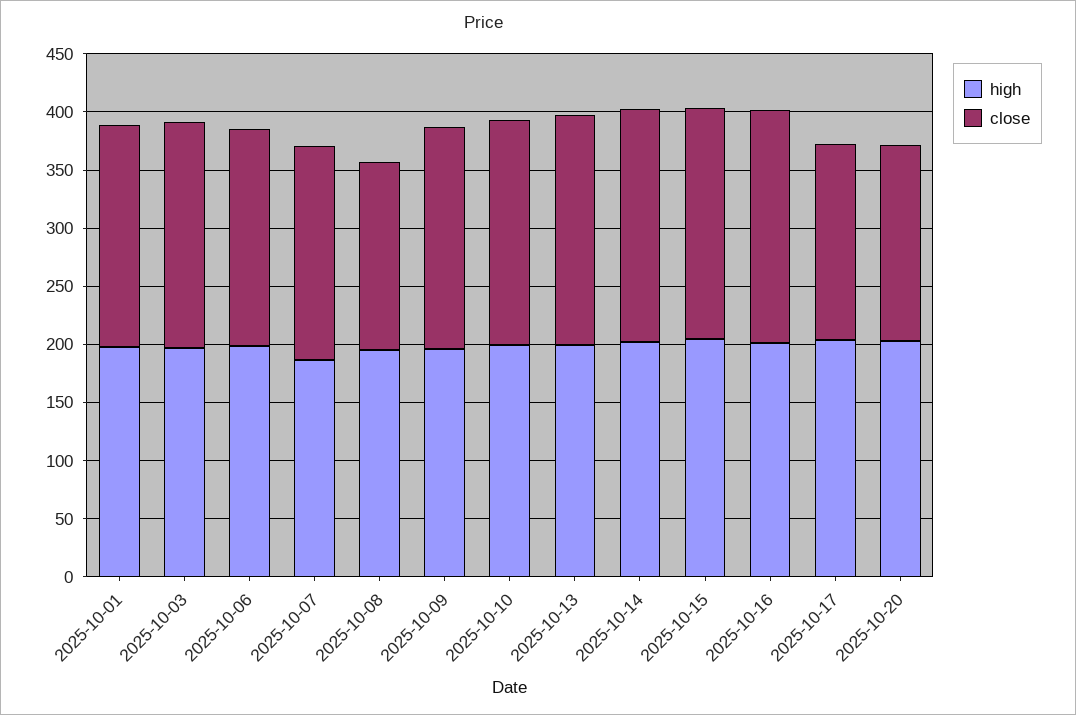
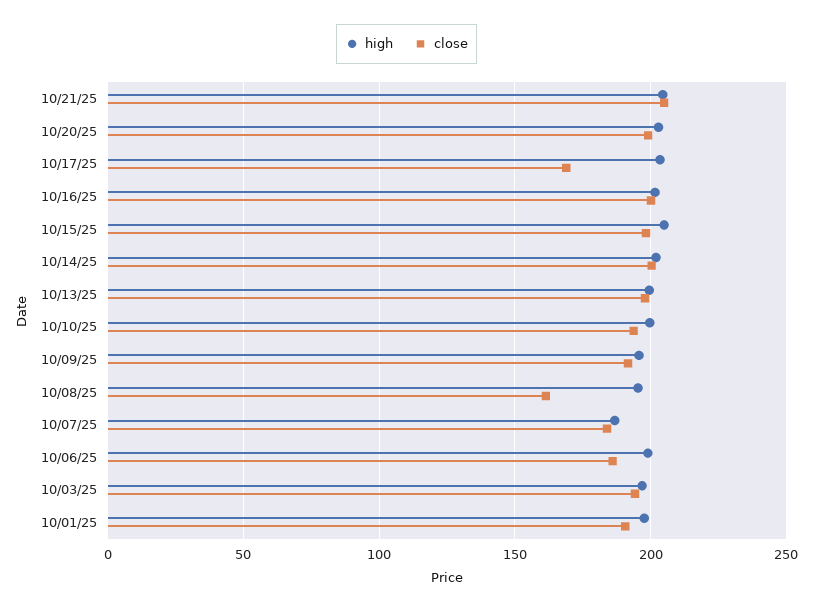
close, 2025-10-20: 170 -> 200
high, 10/21/25: none -> 205
close, 10/21/25: none -> 205

